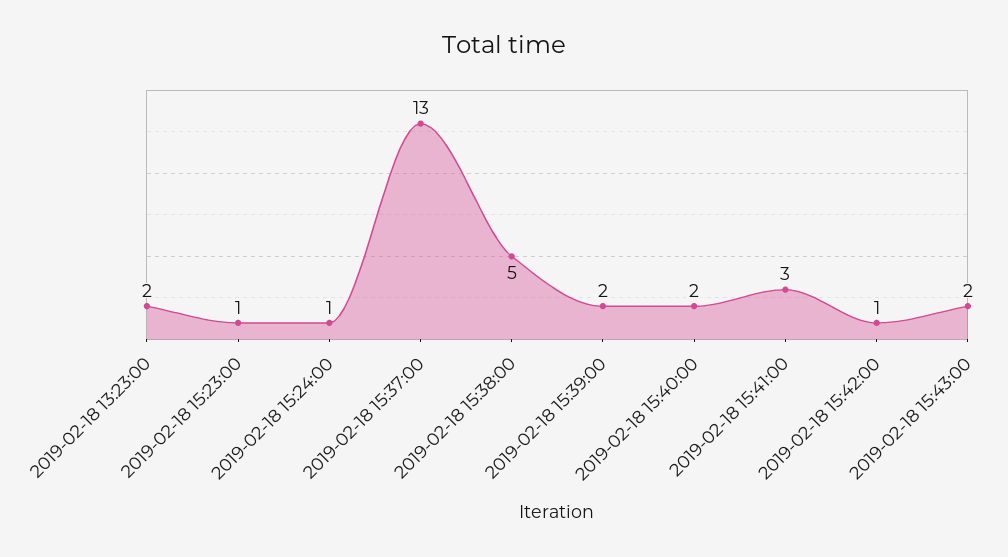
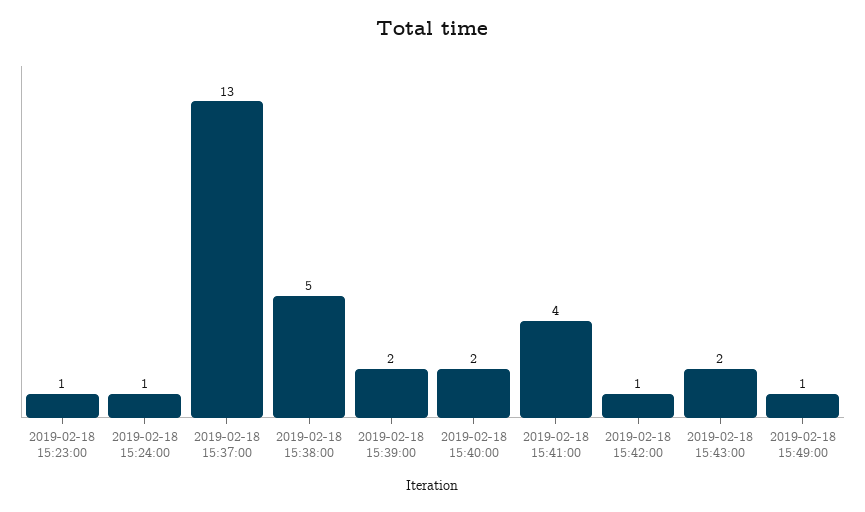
2019-02-18 13:23:00: 2 -> none
2019-02-18 15:41:00: 3 -> 4
2019-02-18 15:49:00: none -> 1

